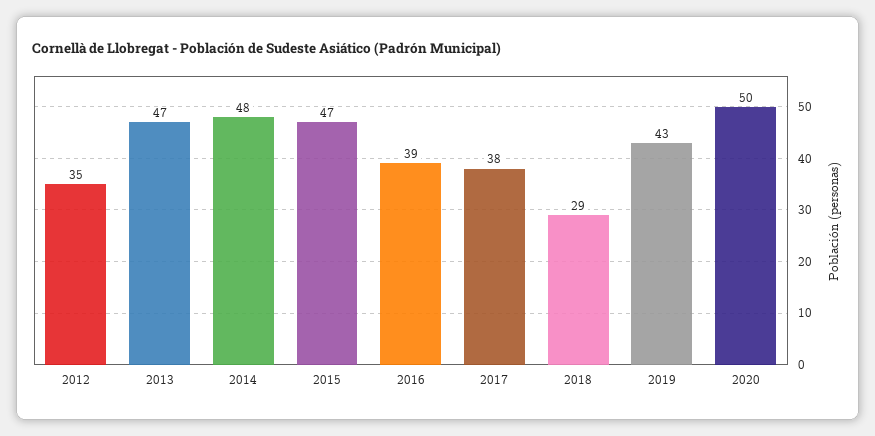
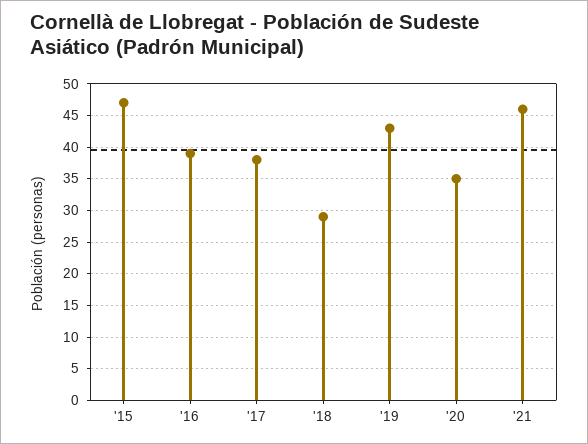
2012: 35 -> none
2013: 47 -> none
2014: 48 -> none
2020: 50 -> 35
'21: none -> 46

